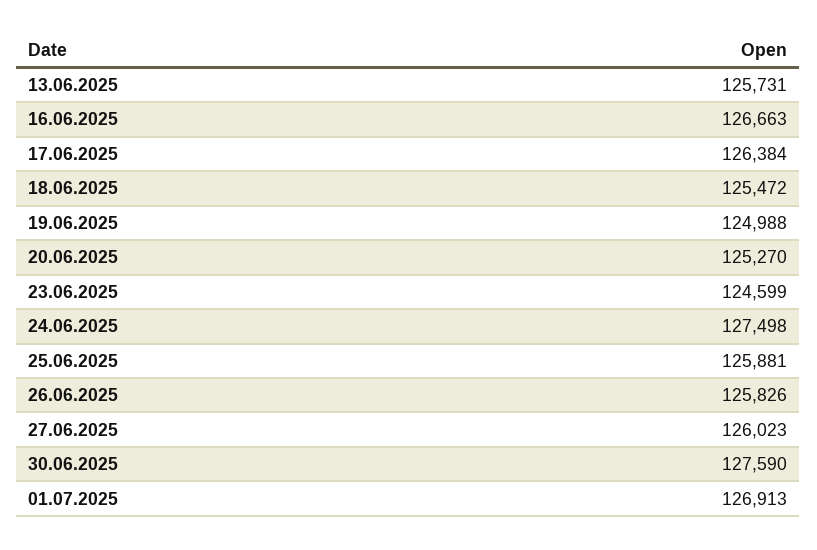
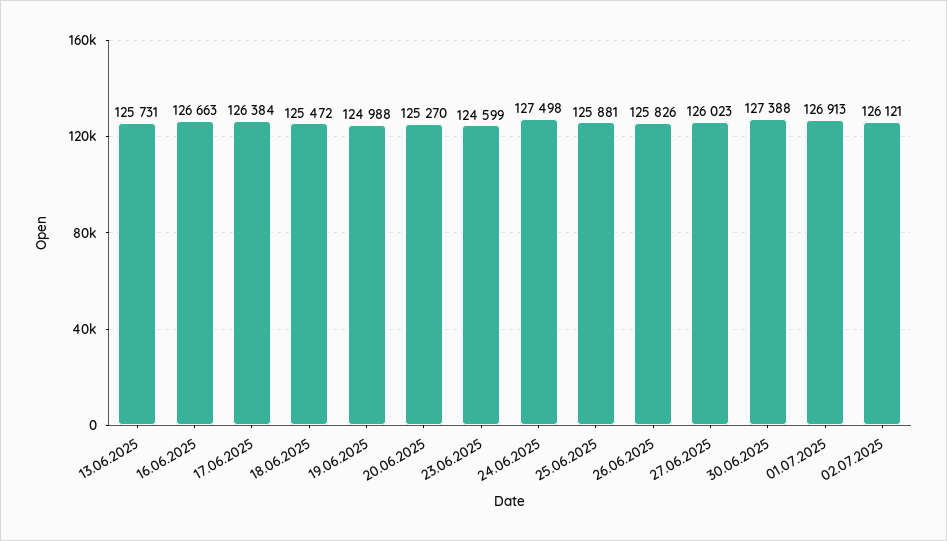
30.06.2025: 127590 -> 127388
02.07.2025: none -> 126121

